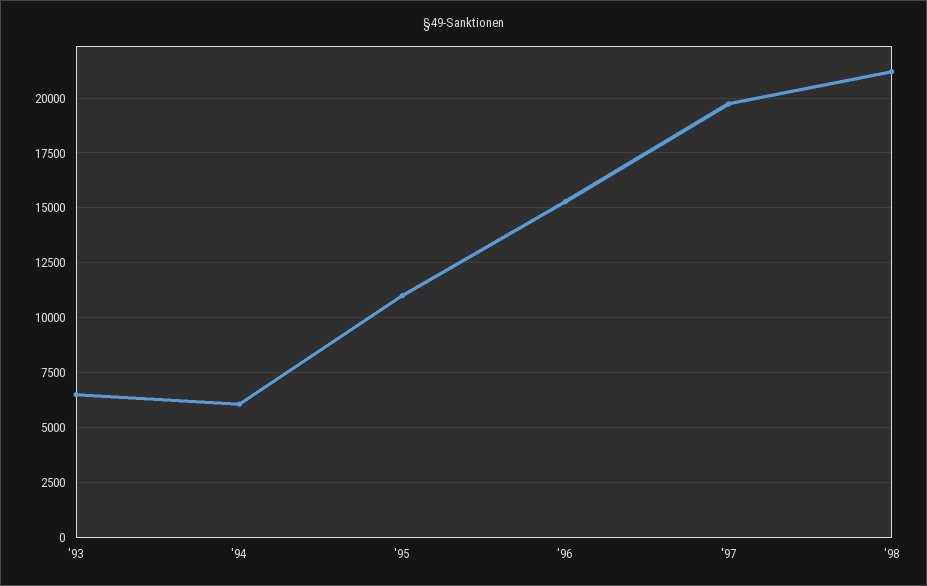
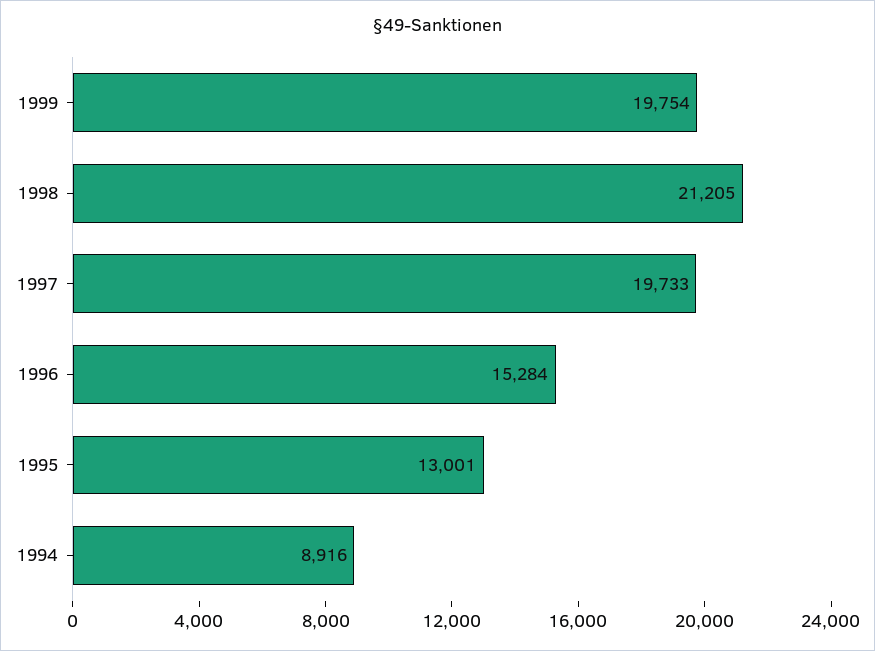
'93: 6500 -> none
'94: 6000 -> 8916
'95: 11000 -> 13001
1999: none -> 19754

